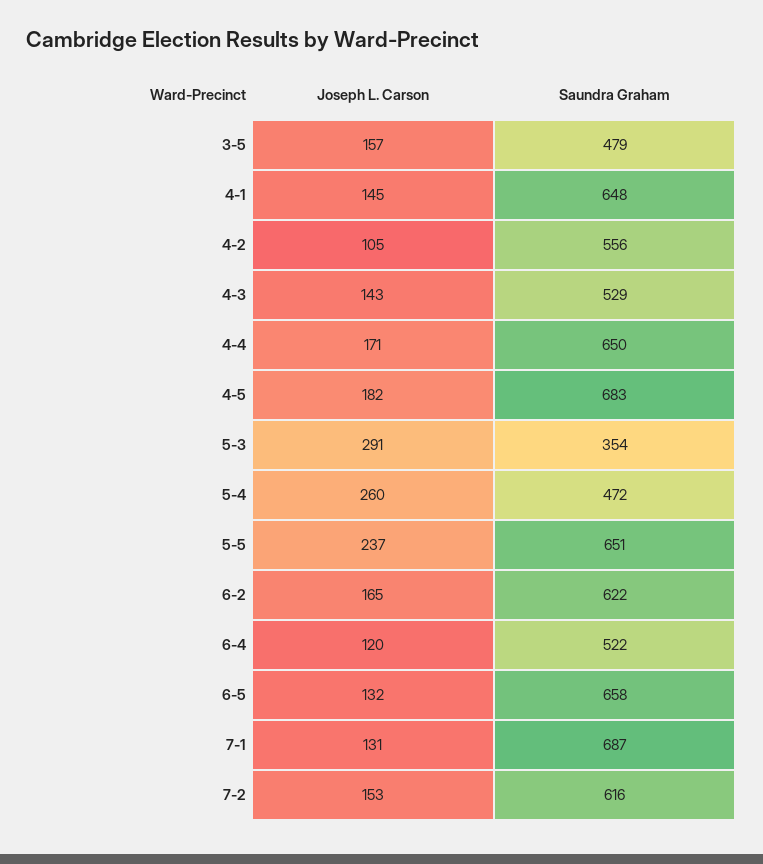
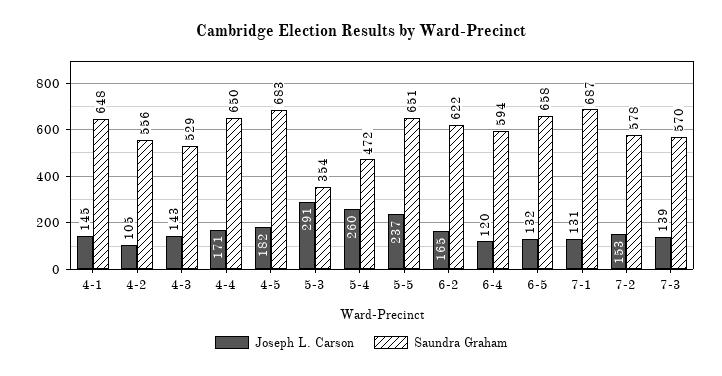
Joseph L. Carson, 3-5: 157 -> none
Saundra Graham, 3-5: 479 -> none
Saundra Graham, 6-4: 522 -> 594
Saundra Graham, 7-2: 616 -> 578
Joseph L. Carson, 7-3: none -> 139
Saundra Graham, 7-3: none -> 570

